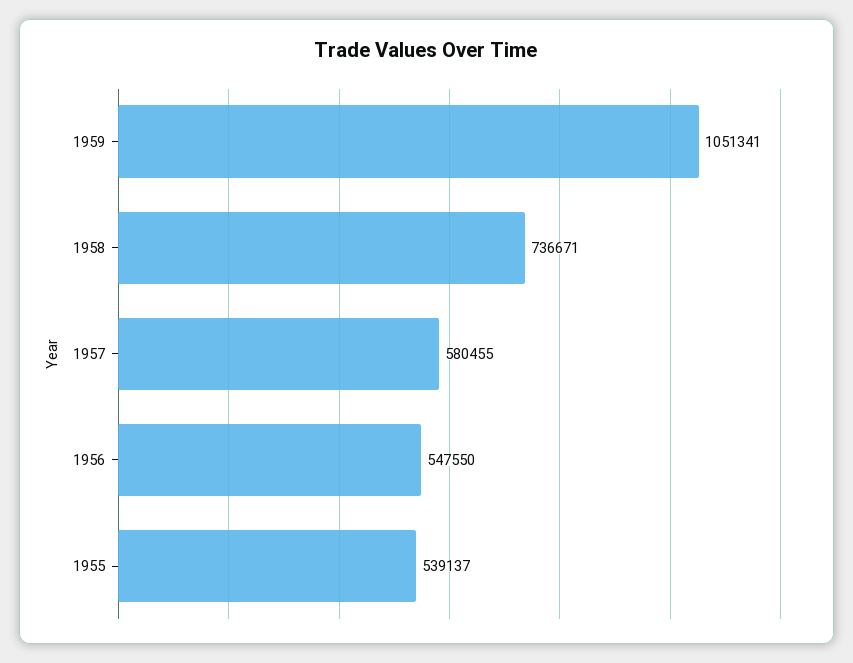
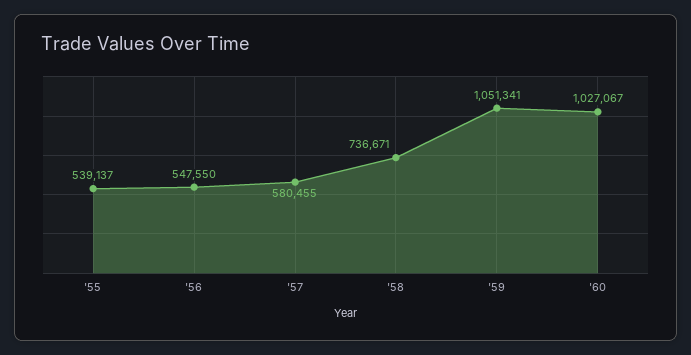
'60: none -> 1027067

